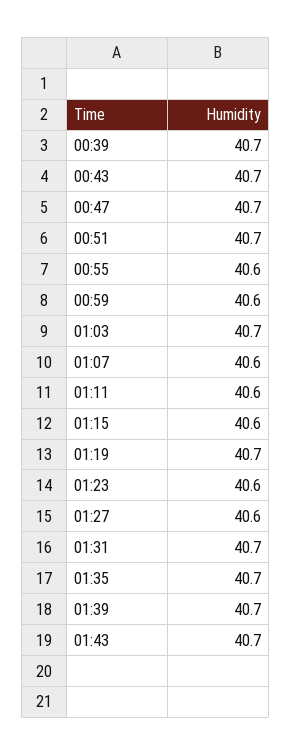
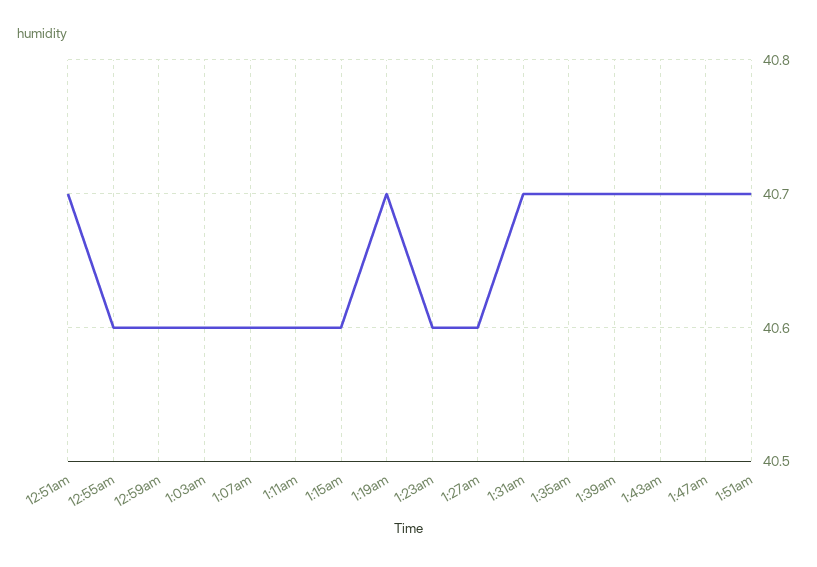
00:39: 40.7 -> none
00:43: 40.7 -> none
00:47: 40.7 -> none
01:03: 40.7 -> 40.6
1:47am: none -> 40.7
1:51am: none -> 40.7

